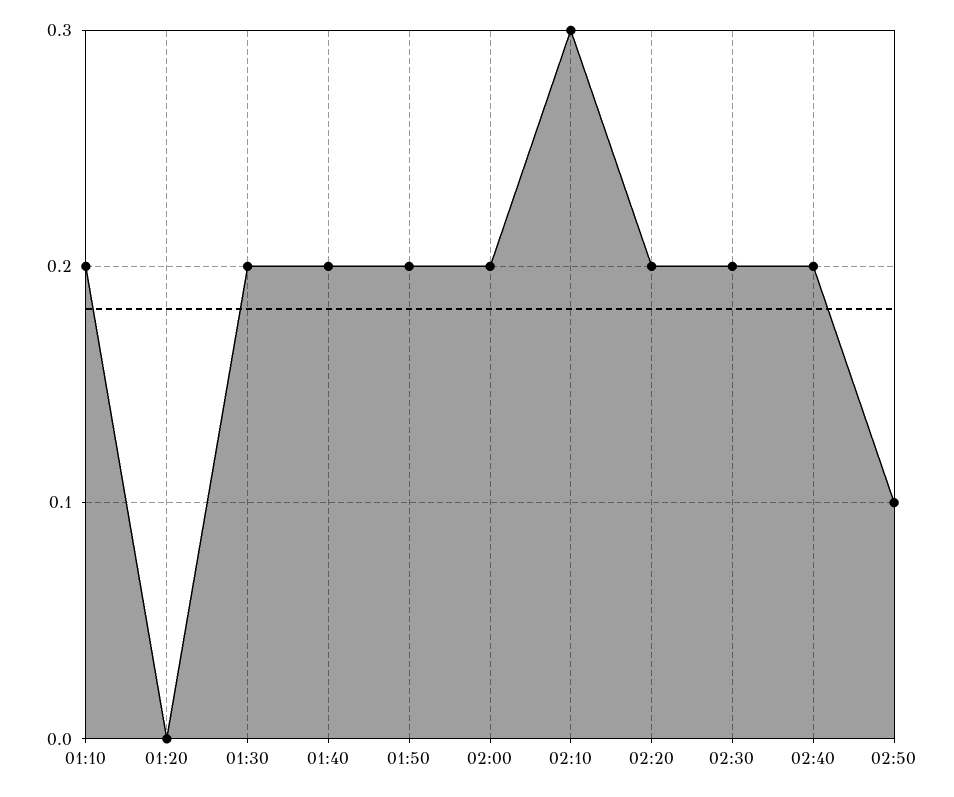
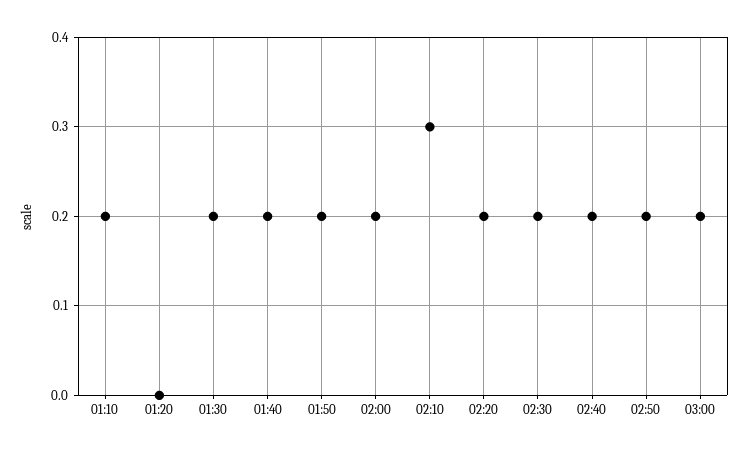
02:50: 0.1 -> 0.2
03:00: none -> 0.2

